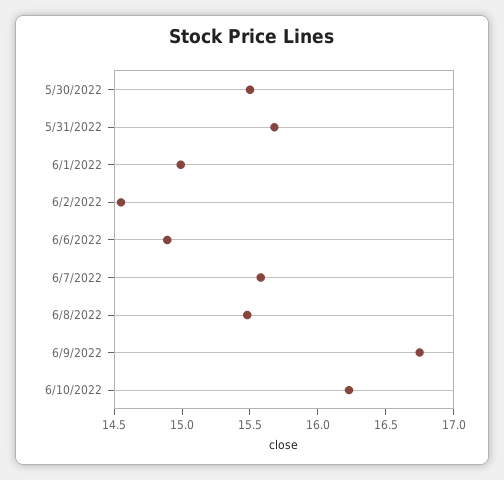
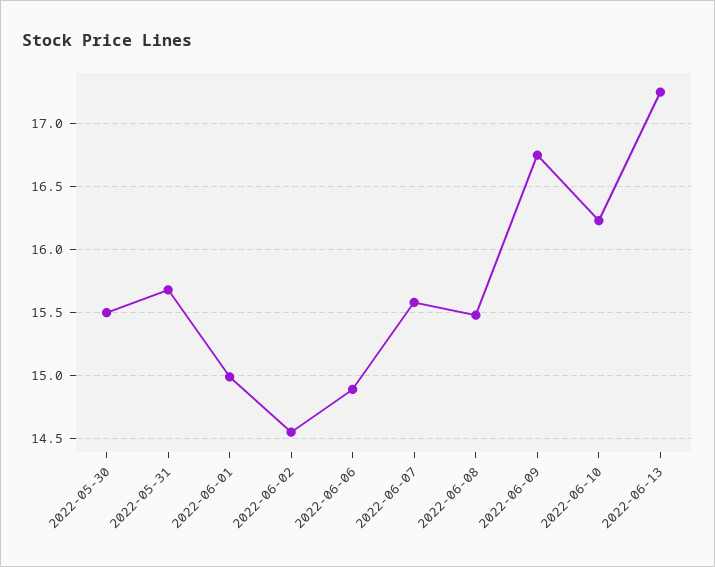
2022-06-13: none -> 17.25

